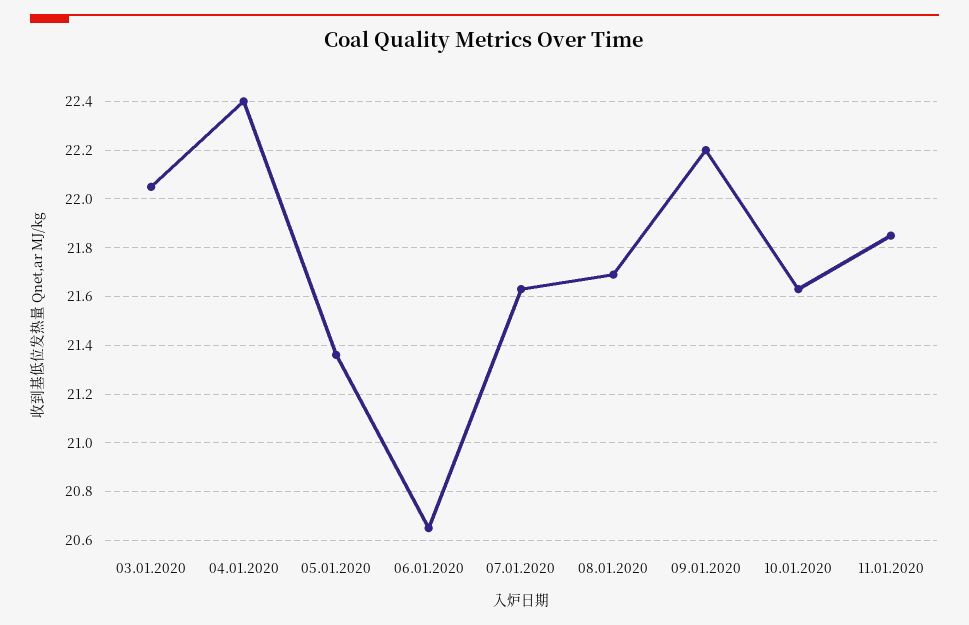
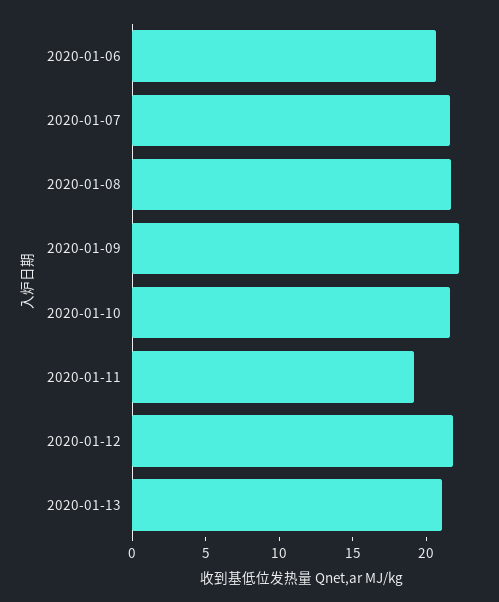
03.01.2020: 22.05 -> none
04.01.2020: 22.4 -> none
05.01.2020: 21.35 -> none
11.01.2020: 21.85 -> 19
2020-01-12: none -> 22
2020-01-13: none -> 21

